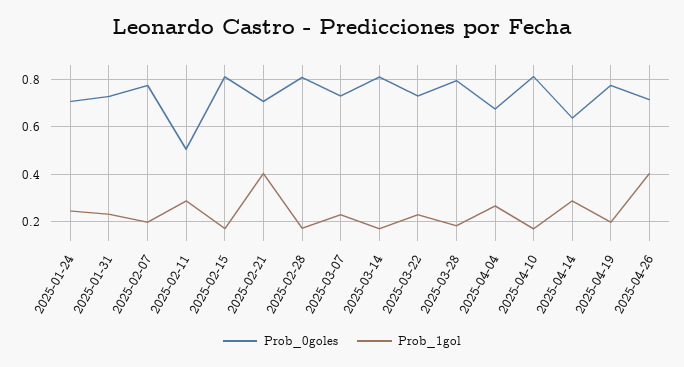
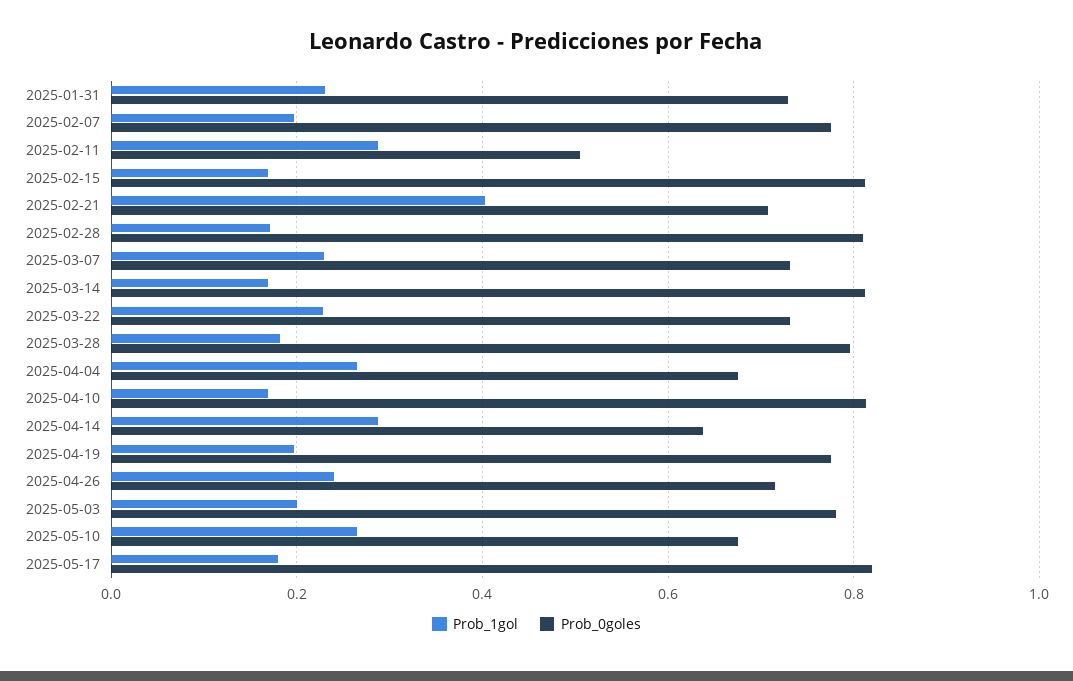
Prob_0goles, 2025-01-24: 0.7 -> none
Prob_1gol, 2025-01-24: 0.25 -> none
Prob_1gol, 2025-04-26: 0.4 -> 0.24
Prob_1gol, 2025-05-03: none -> 0.2
Prob_0goles, 2025-05-03: none -> 0.78
Prob_1gol, 2025-05-10: none -> 0.26
Prob_0goles, 2025-05-10: none -> 0.68
Prob_1gol, 2025-05-17: none -> 0.18
Prob_0goles, 2025-05-17: none -> 0.82

